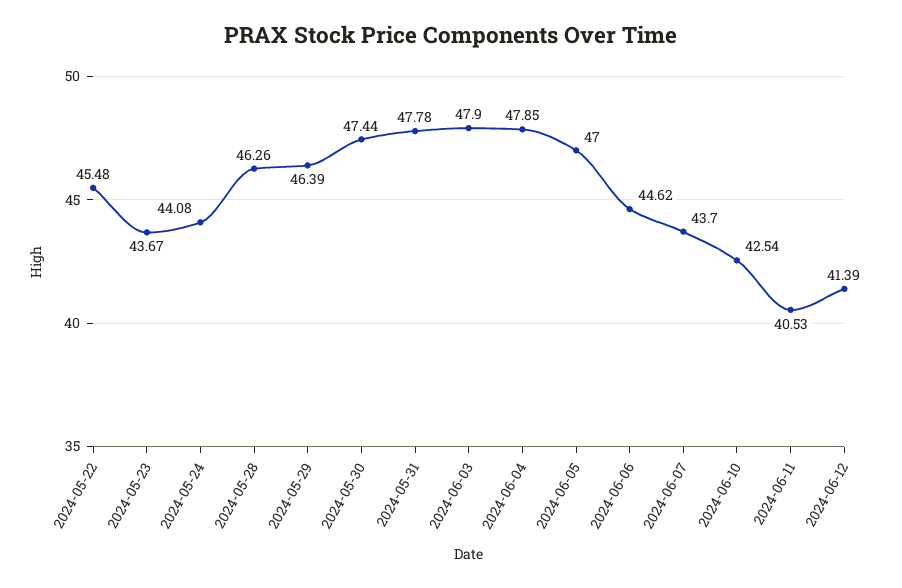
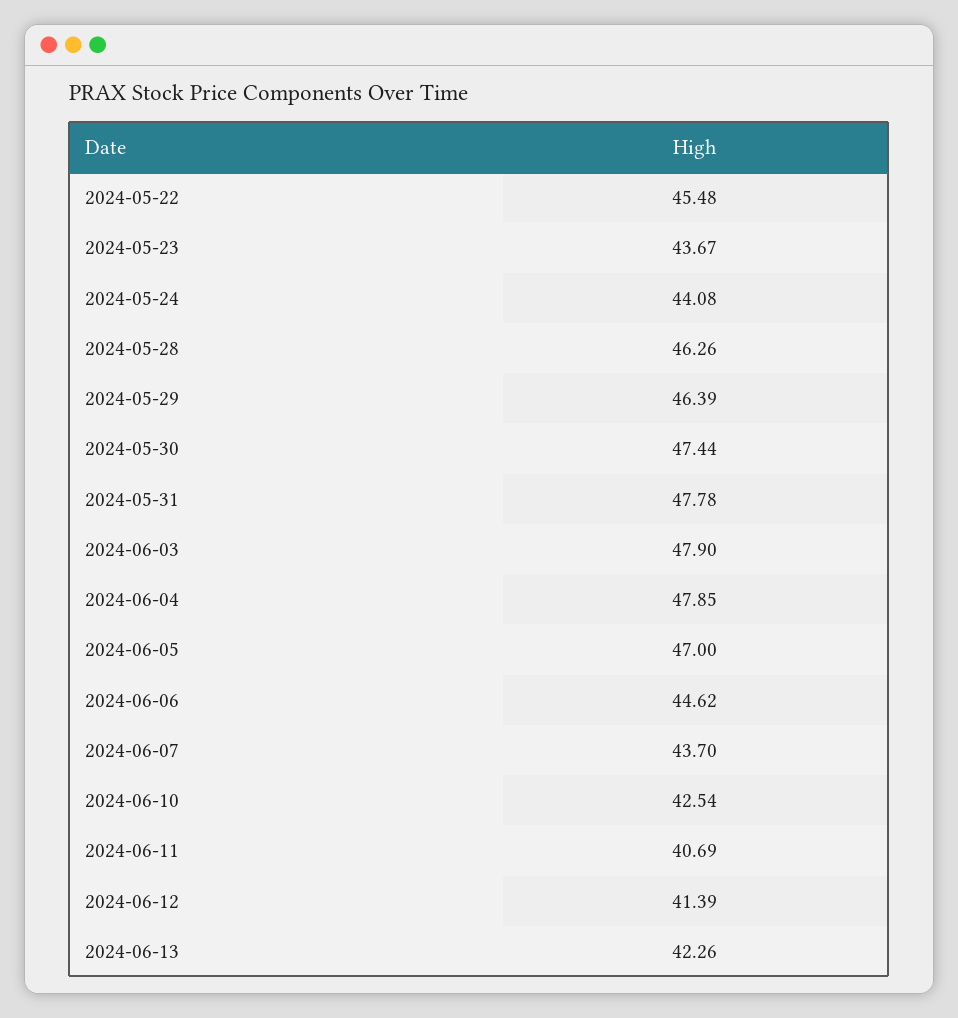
2024-06-11: 40.53 -> 40.69
2024-06-13: none -> 42.26

